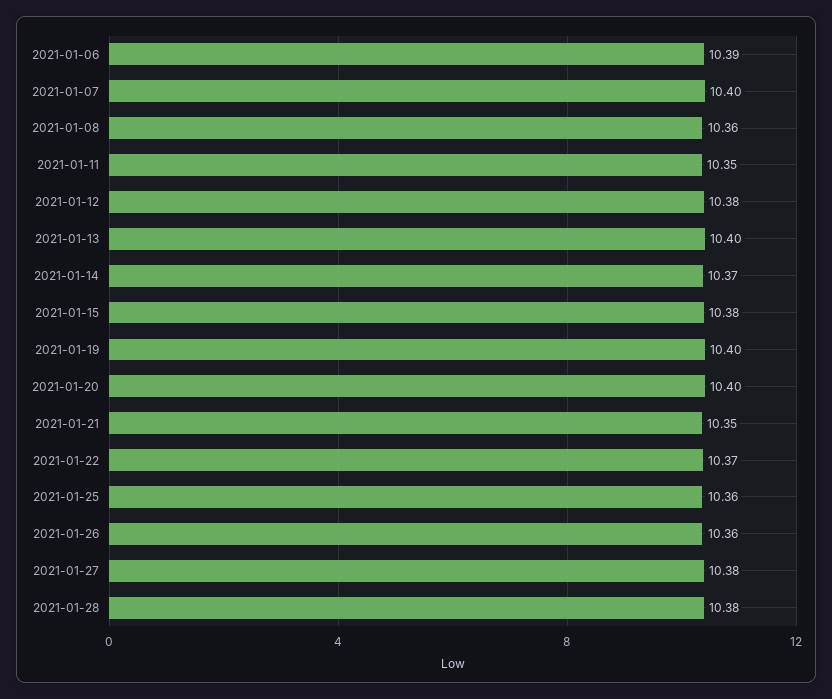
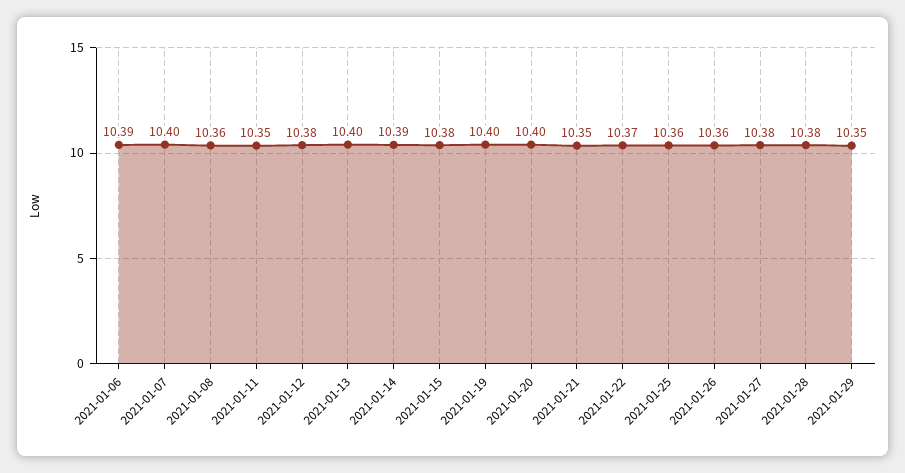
2021-01-14: 10.37 -> 10.39
2021-01-29: none -> 10.35

